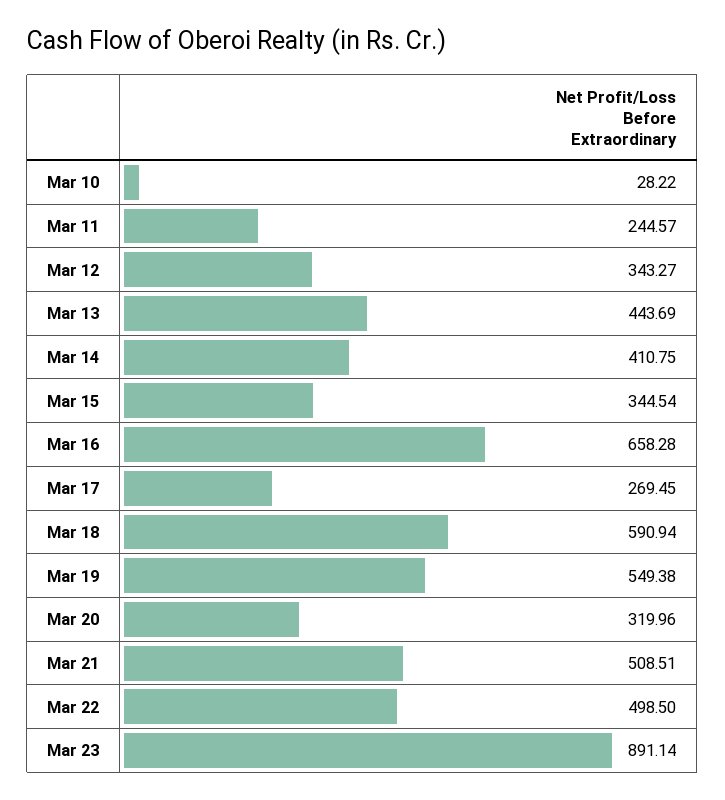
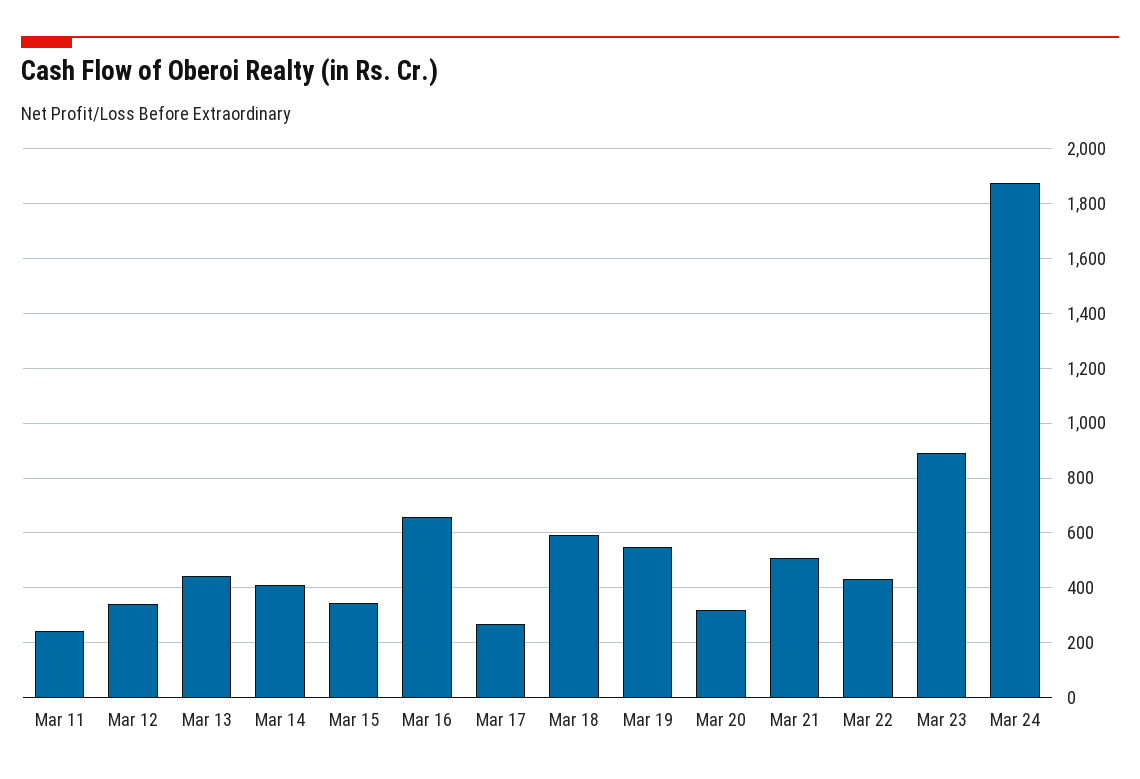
Mar 10: 28.22 -> none
Mar 22: 498.5 -> 425
Mar 24: none -> 1875

